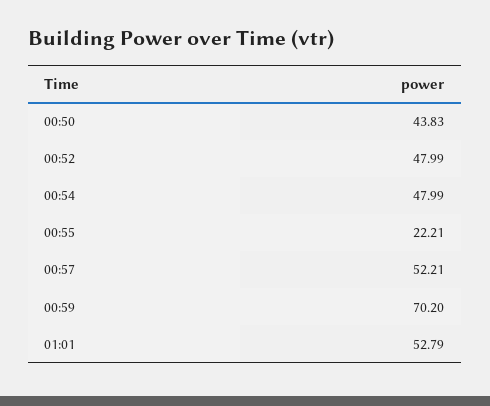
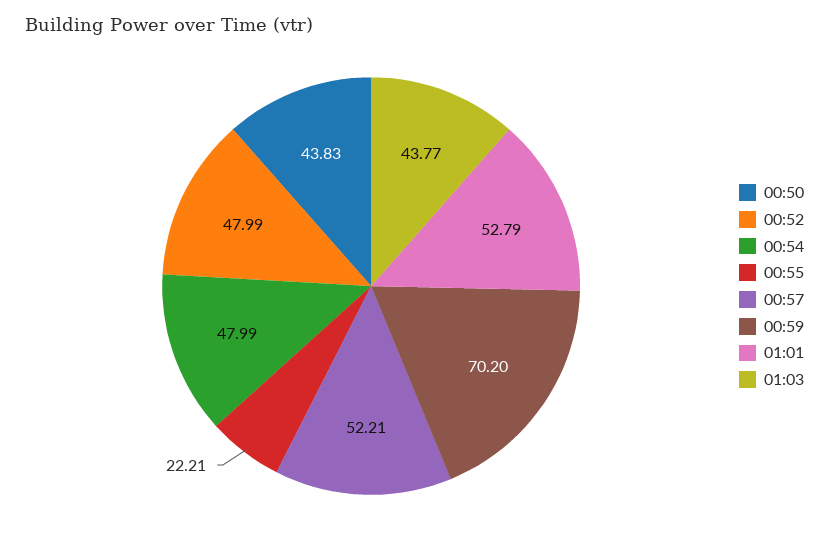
01:03: none -> 43.77

